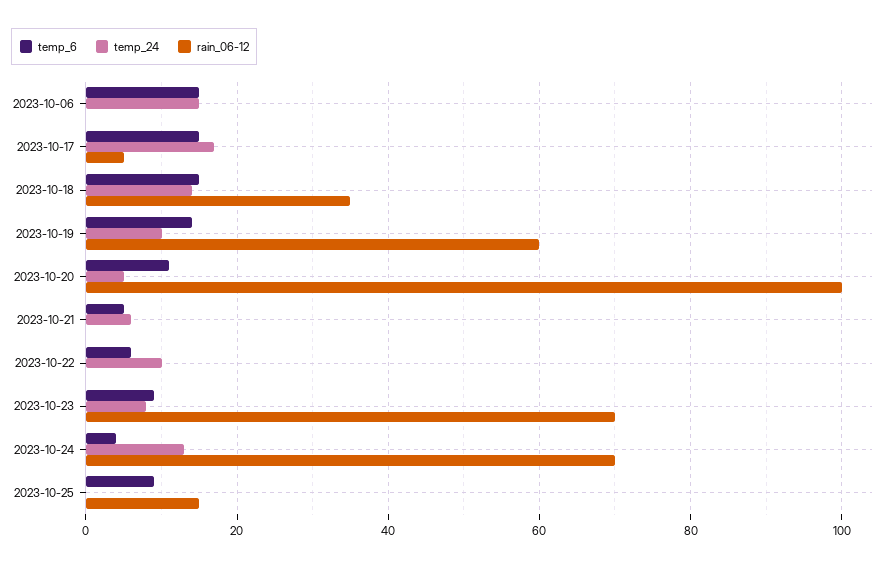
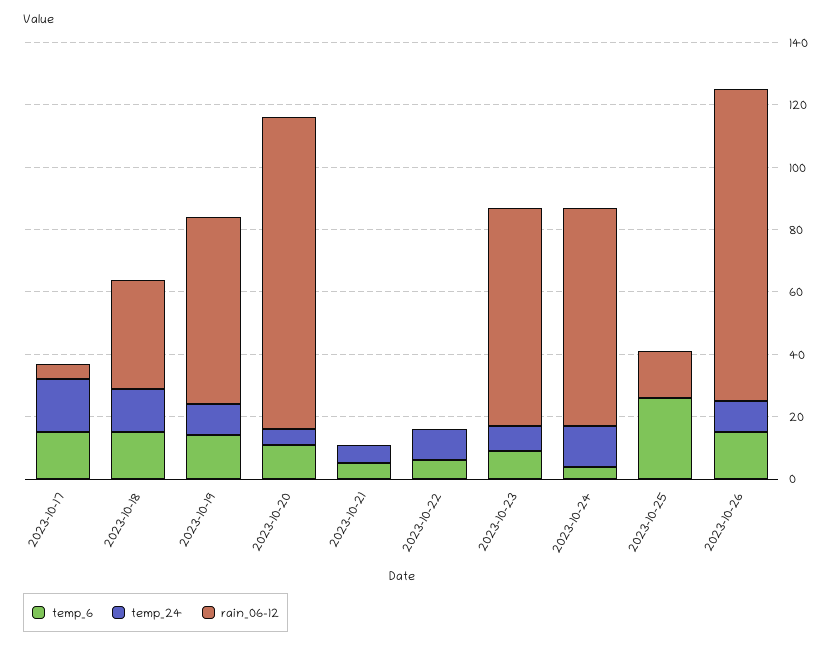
temp_6, 2023-10-06: 15 -> none
temp_24, 2023-10-06: 15 -> none
rain_06-12, 2023-10-06: 0 -> none
temp_6, 2023-10-25: 10 -> 25
temp_6, 2023-10-26: none -> 15
temp_24, 2023-10-26: none -> 10
rain_06-12, 2023-10-26: none -> 100

